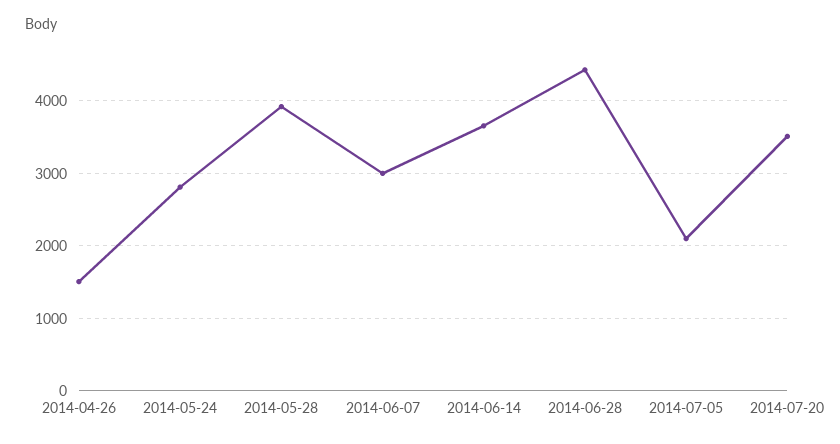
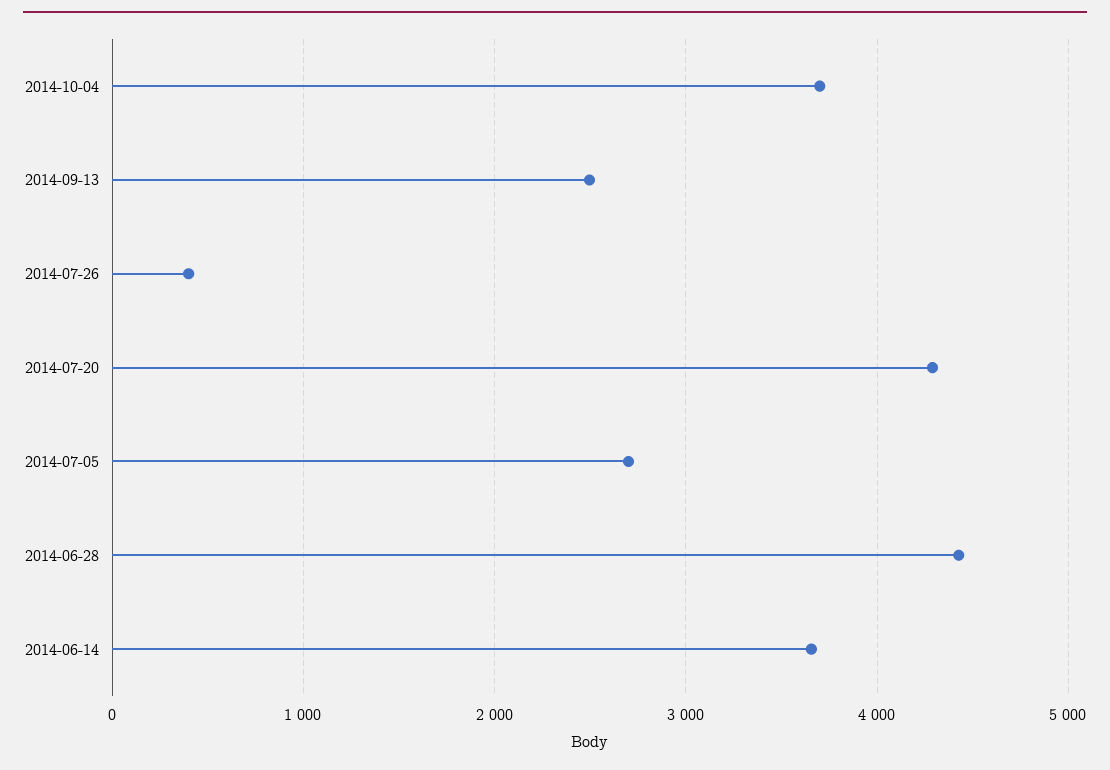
2014-04-26: 1500 -> none
2014-05-24: 2800 -> none
2014-05-28: 3900 -> none
2014-06-07: 3000 -> none
2014-07-05: 2100 -> 2700
2014-07-20: 3500 -> 4300
2014-10-04: none -> 3700
2014-09-13: none -> 2500
2014-07-26: none -> 400

